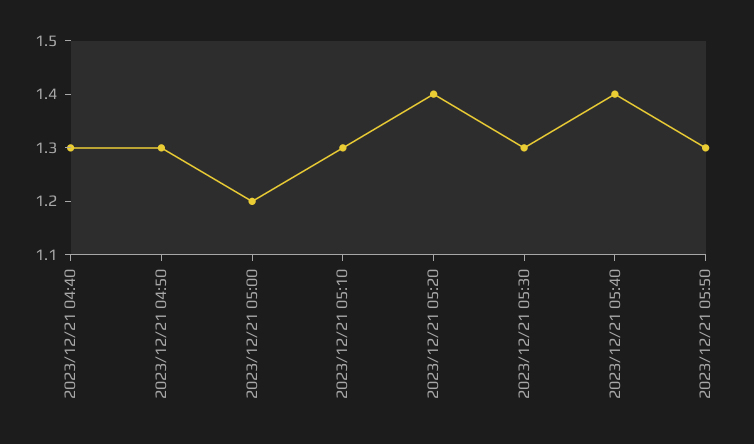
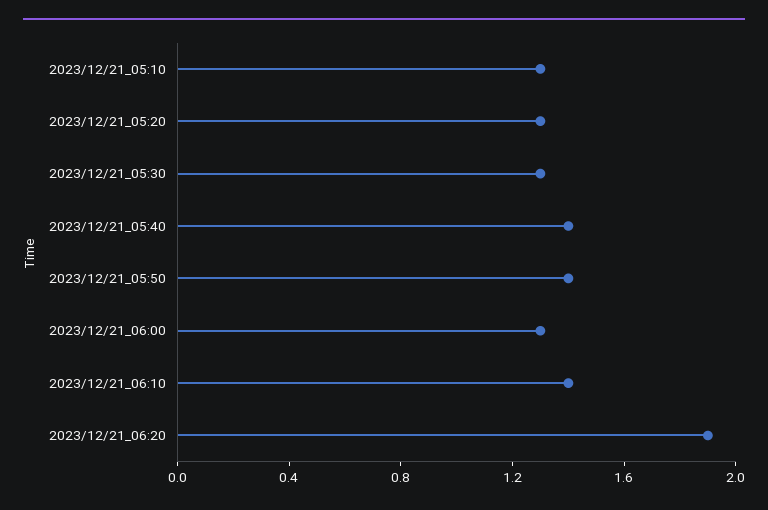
2023/12/21 04:40: 1.3 -> none
2023/12/21 04:50: 1.3 -> none
2023/12/21 05:00: 1.2 -> none
2023/12/21 05:20: 1.4 -> 1.3
2023/12/21 05:50: 1.3 -> 1.4
2023/12/21_06:00: none -> 1.3
2023/12/21_06:10: none -> 1.4
2023/12/21_06:20: none -> 1.9

